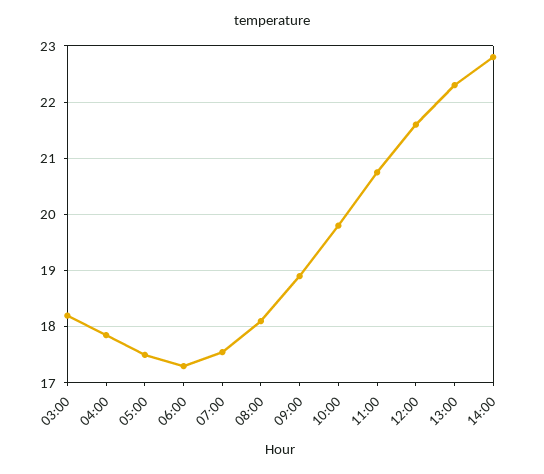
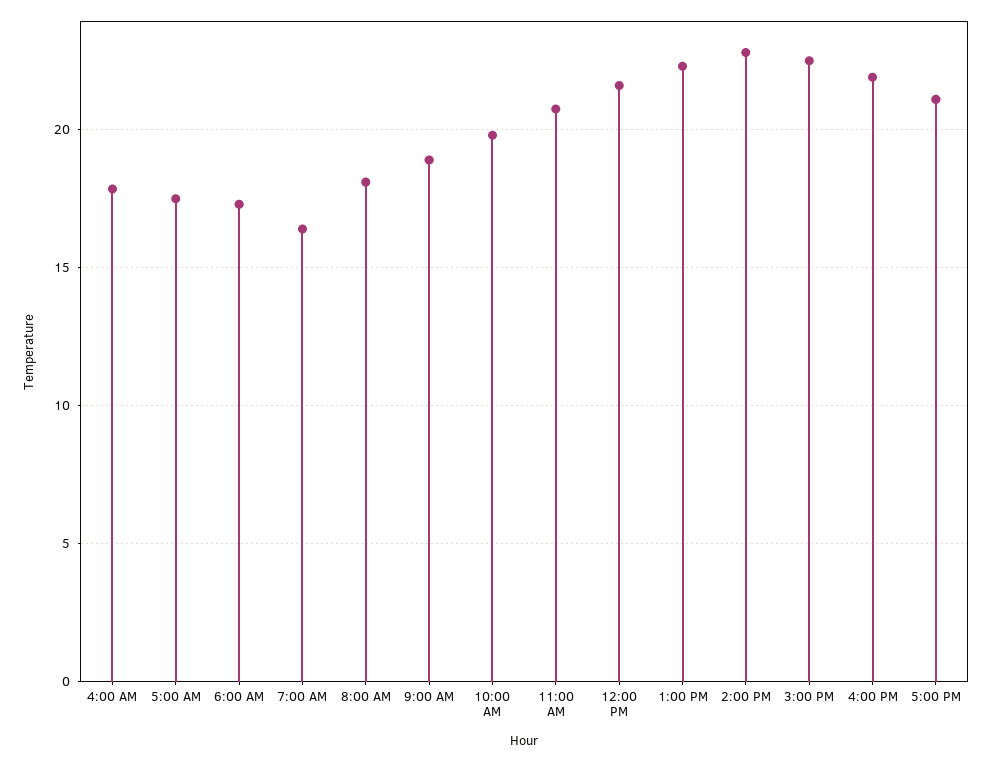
03:00: 18.2 -> none
07:00: 17.6 -> 16.5
3:00 PM: none -> 22.5
4:00 PM: none -> 22
5:00 PM: none -> 21

